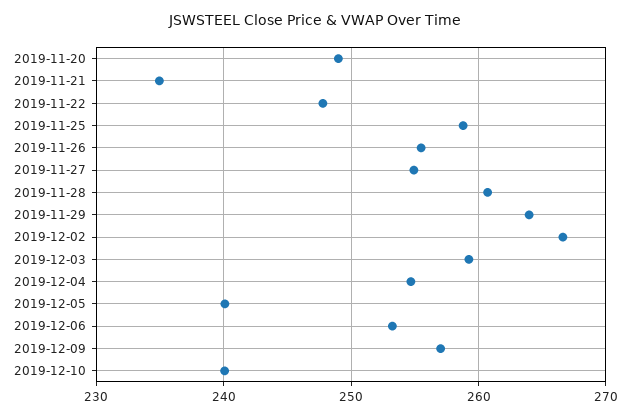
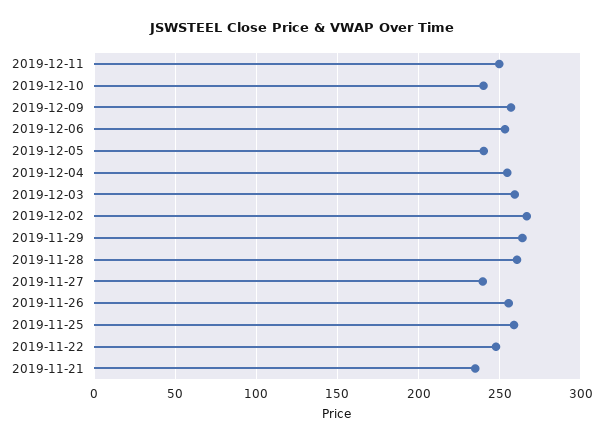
2019-11-20: 249 -> none
2019-11-27: 255 -> 240
2019-12-11: none -> 250

